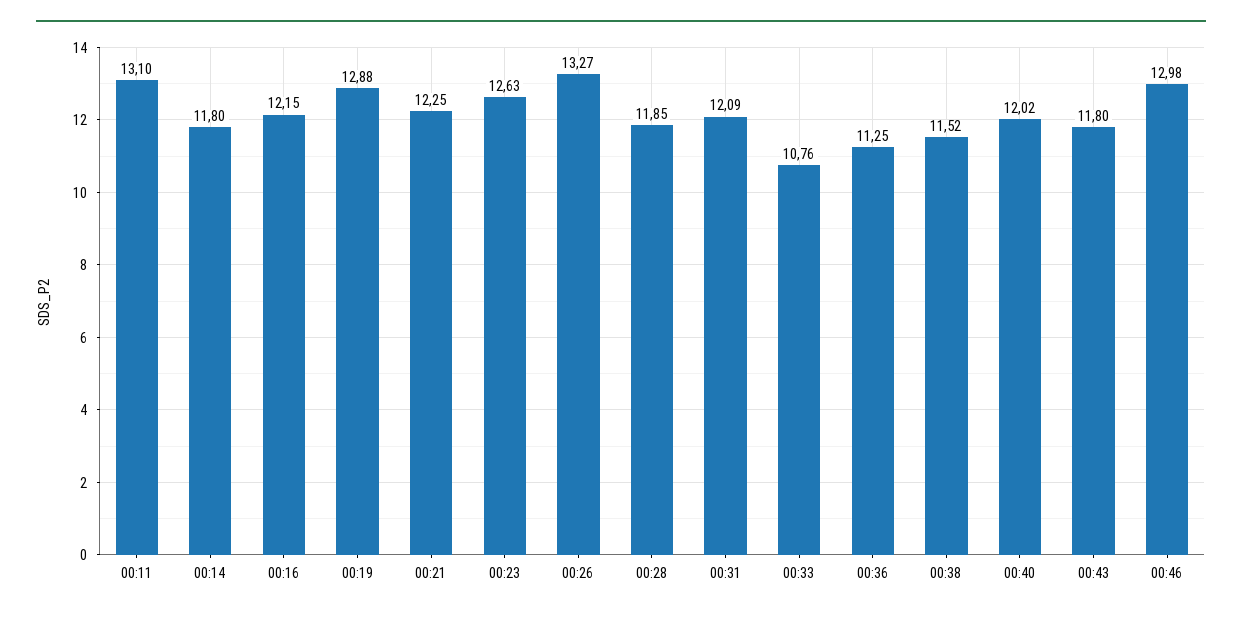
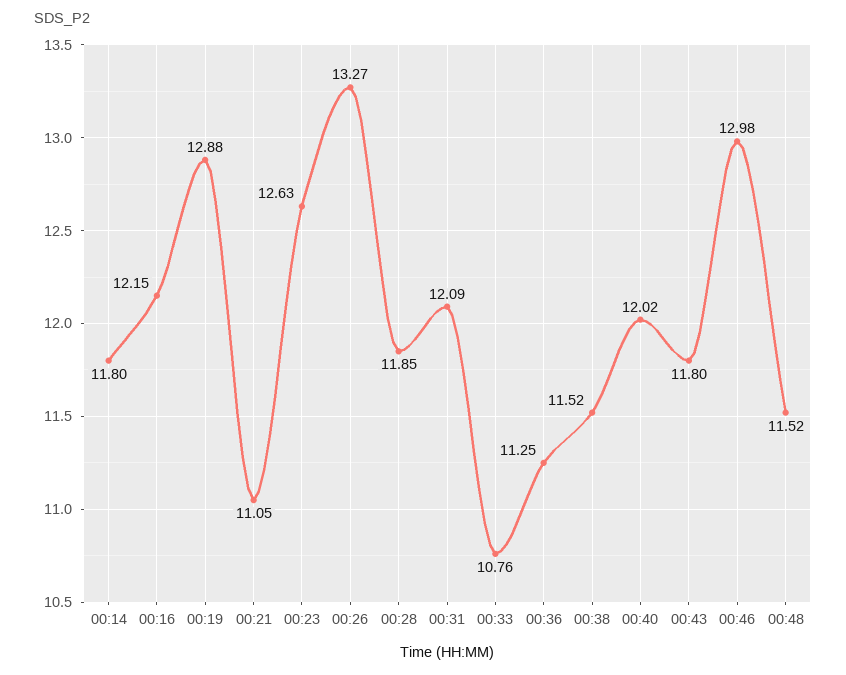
00:11: 13.1 -> none
00:21: 12.25 -> 11.05
00:48: none -> 11.52

